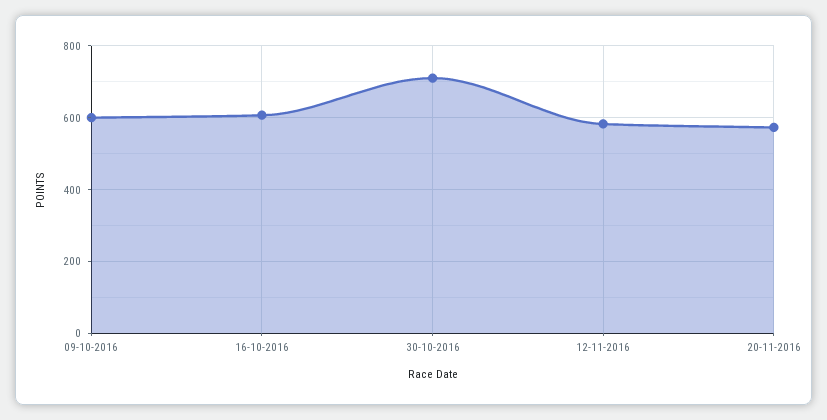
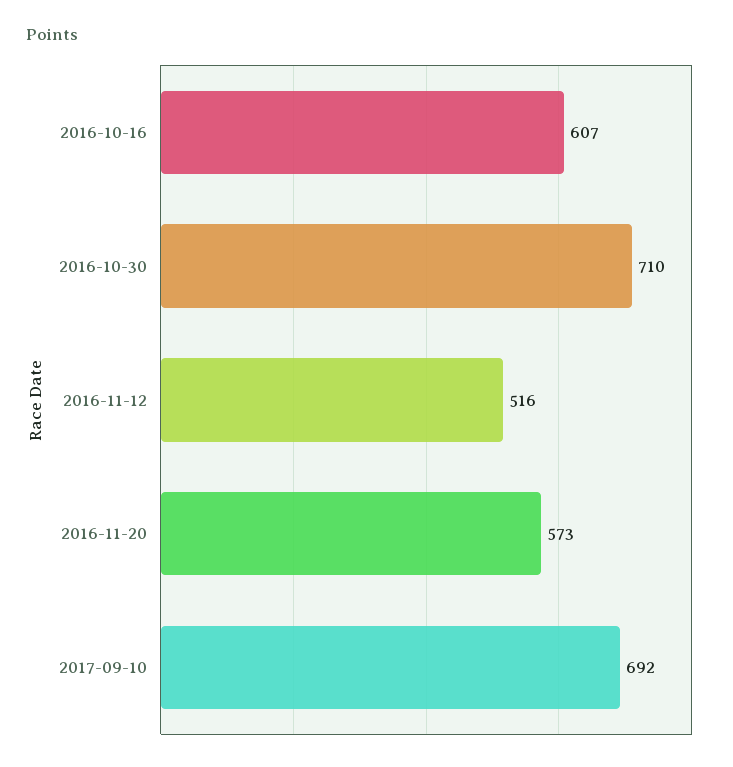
09-10-2016: 600 -> none
12-11-2016: 580 -> 516
2017-09-10: none -> 692

